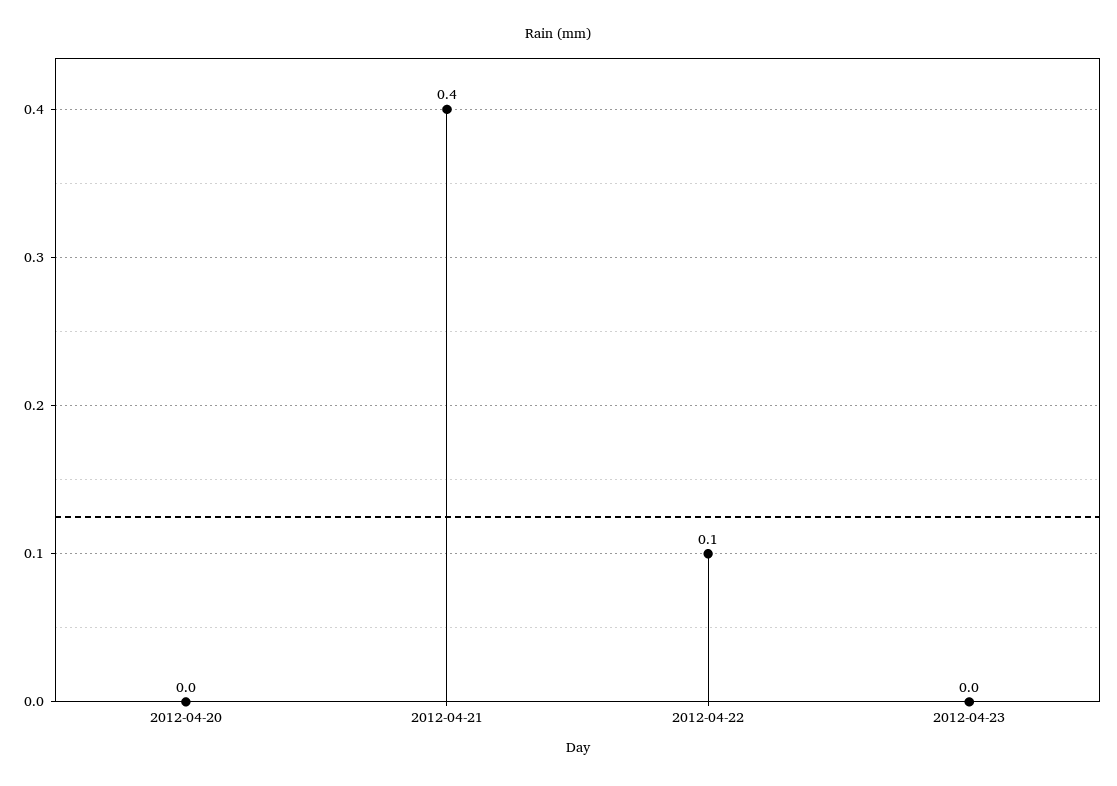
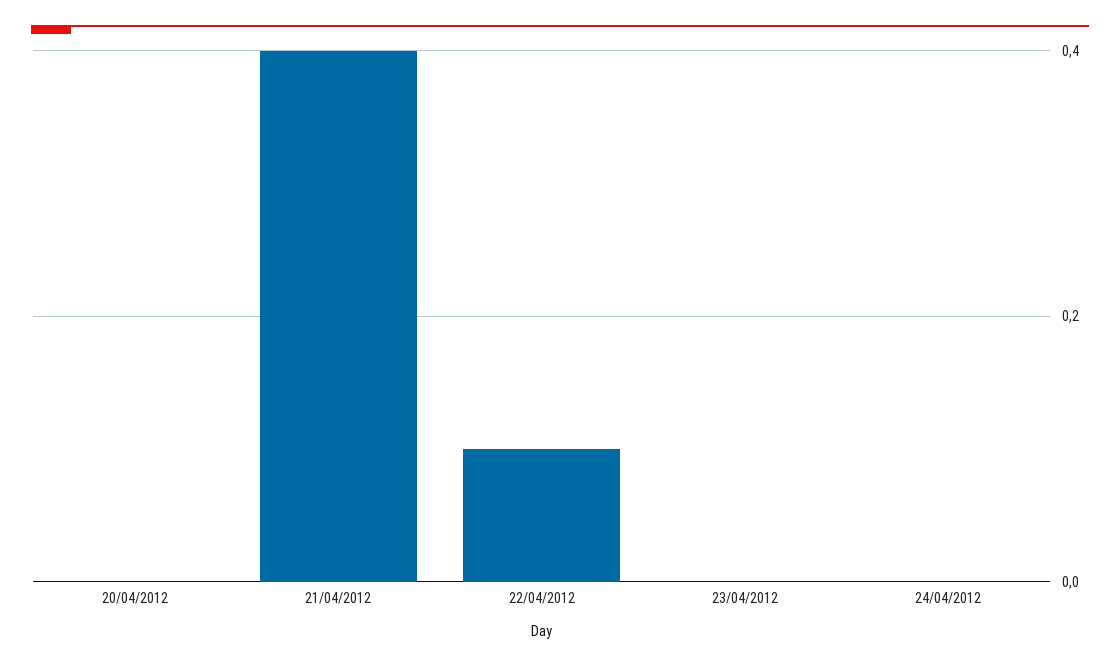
24/04/2012: none -> 0

